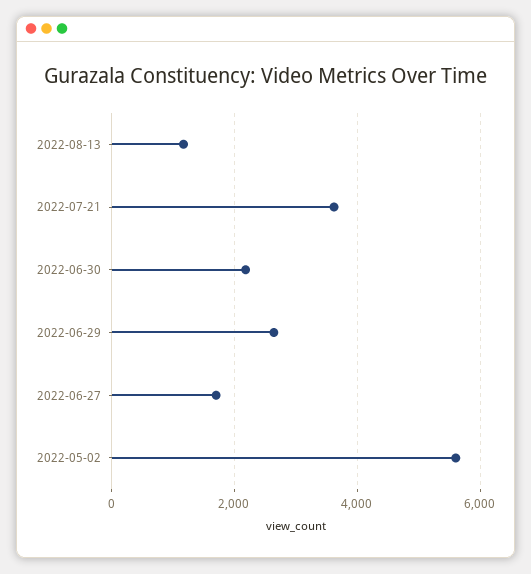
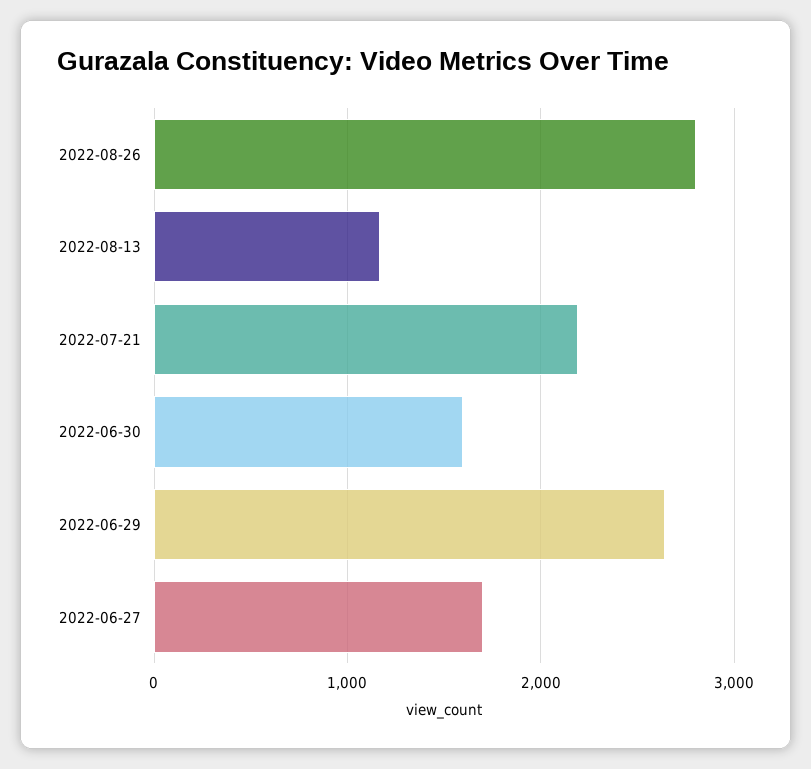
2022-07-21: 3600 -> 2200
2022-06-30: 2200 -> 1600
2022-05-02: 5600 -> none
2022-08-26: none -> 2800

